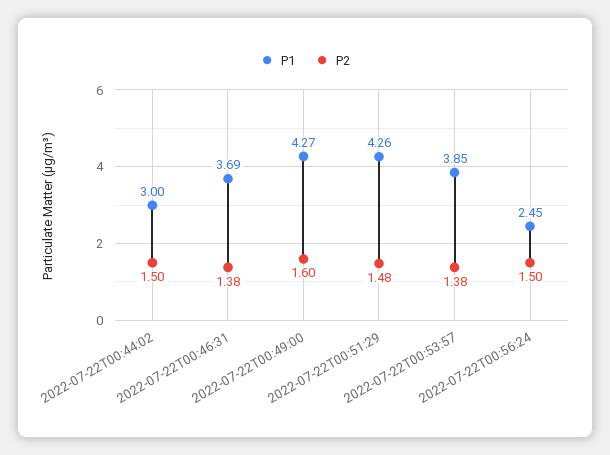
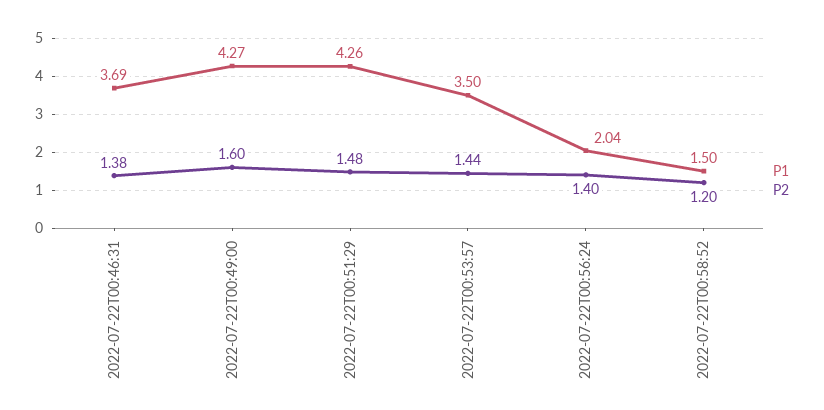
P1, 2022-07-22T00:44:02: 3 -> none
P2, 2022-07-22T00:44:02: 1.5 -> none
P1, 2022-07-22T00:53:57: 3.85 -> 3.5
P2, 2022-07-22T00:53:57: 1.38 -> 1.44
P1, 2022-07-22T00:56:24: 2.45 -> 2.04
P2, 2022-07-22T00:56:24: 1.5 -> 1.4
P1, 2022-07-22T00:58:52: none -> 1.5
P2, 2022-07-22T00:58:52: none -> 1.2

